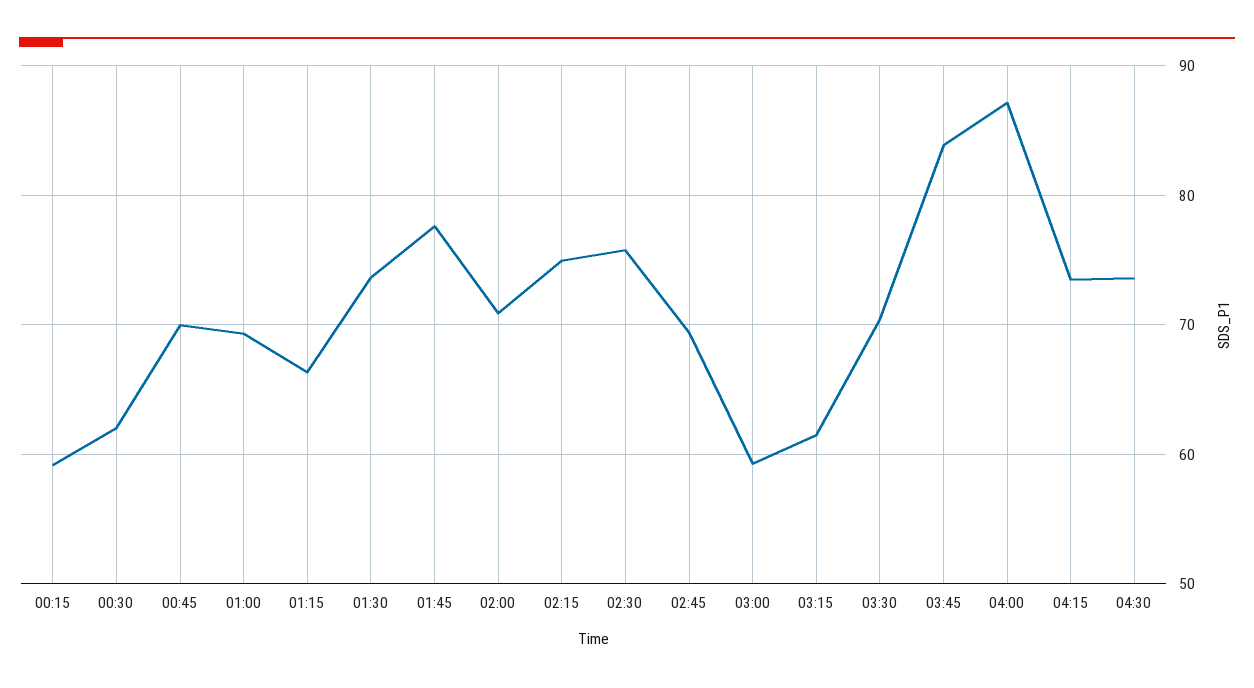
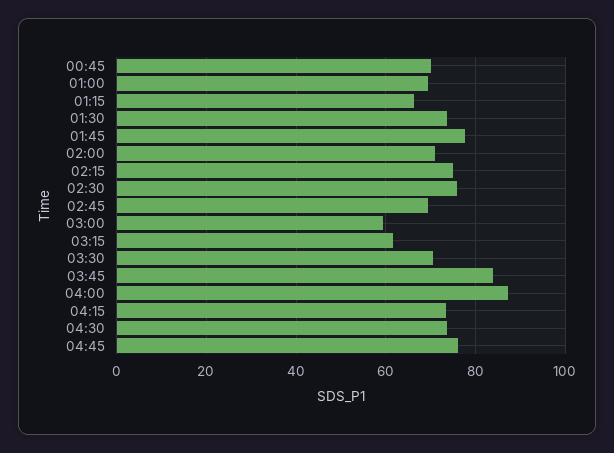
00:15: 59 -> none
00:30: 62 -> none
04:45: none -> 76

